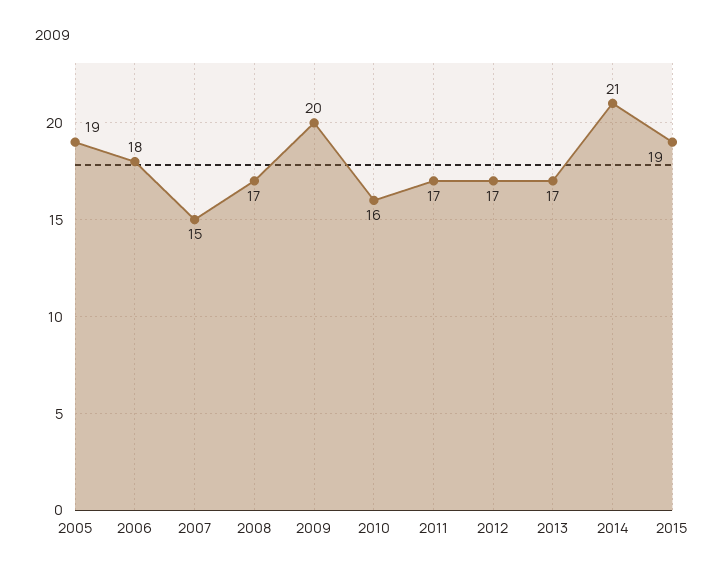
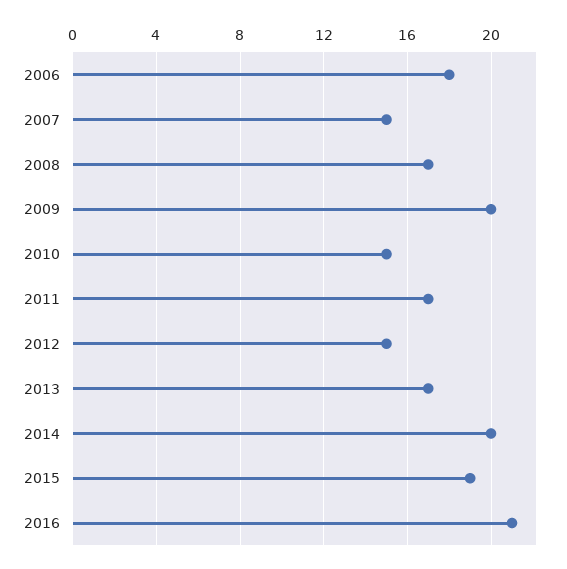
2005: 19 -> none
2010: 16 -> 15
2012: 17 -> 15
2014: 21 -> 20
2016: none -> 21

